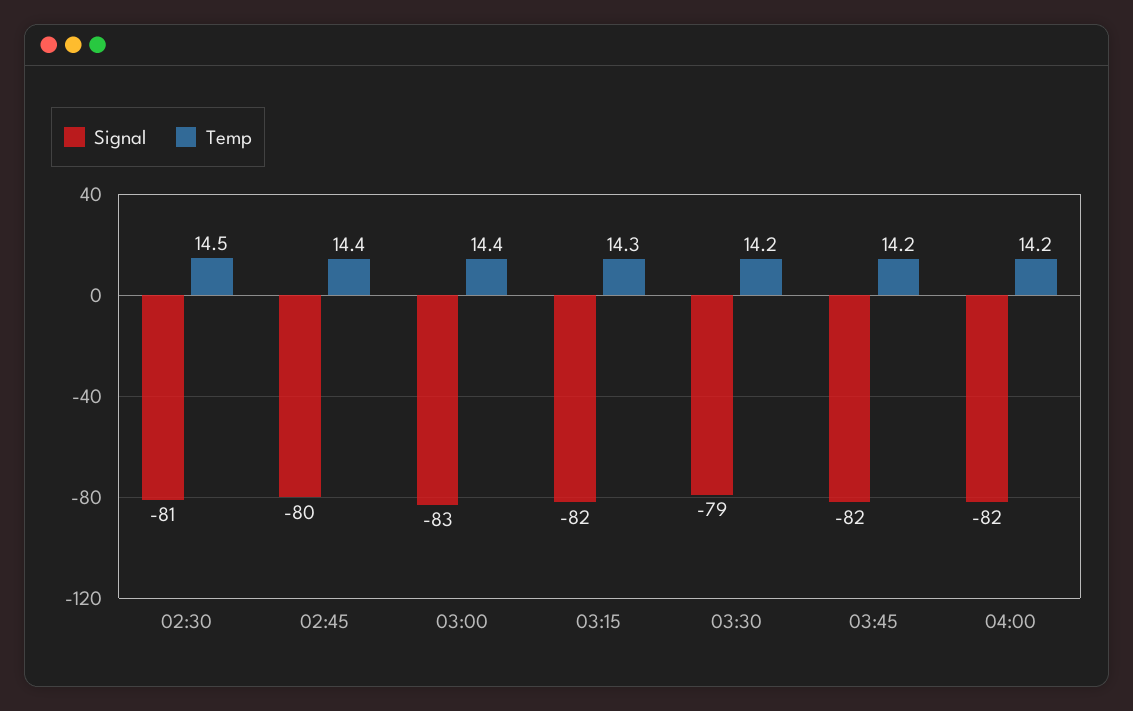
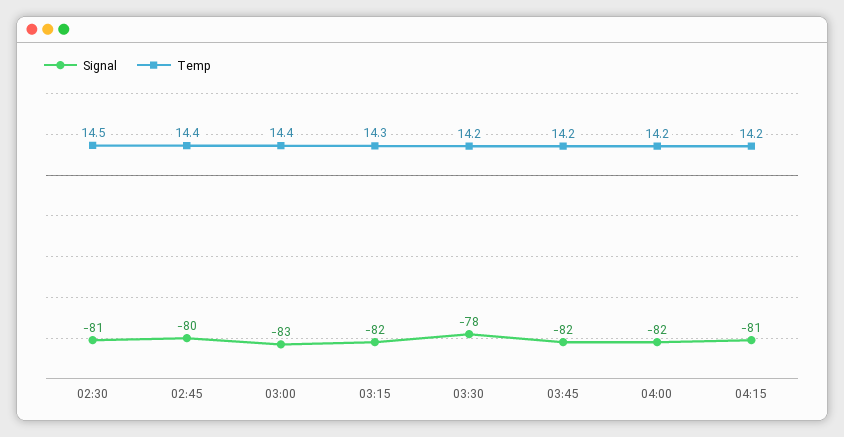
Signal, 03:30: -79 -> -78
Signal, 04:15: none -> -81
Temp, 04:15: none -> 14.2

